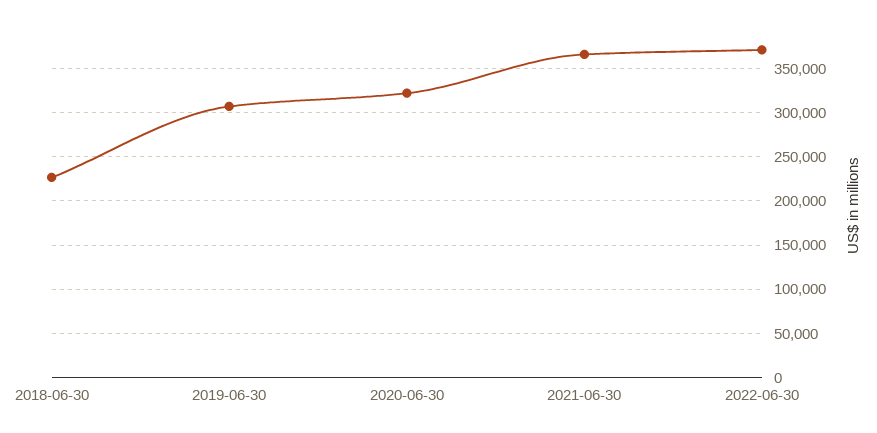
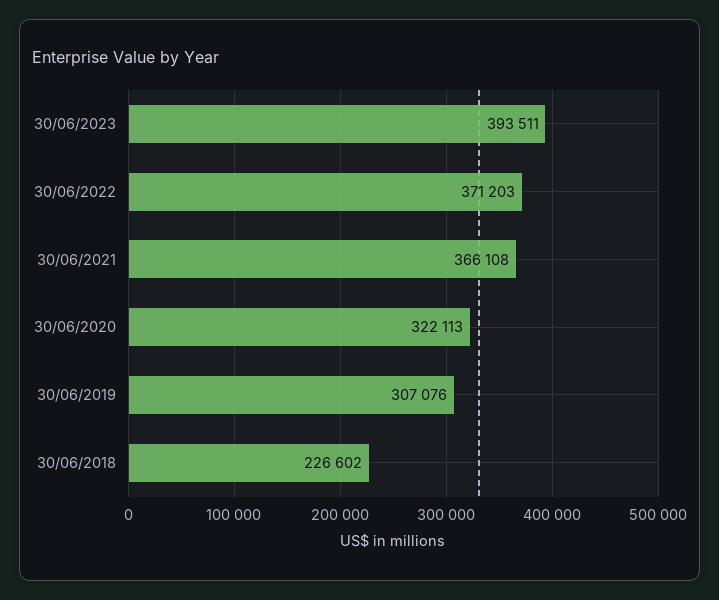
30/06/2023: none -> 393511

